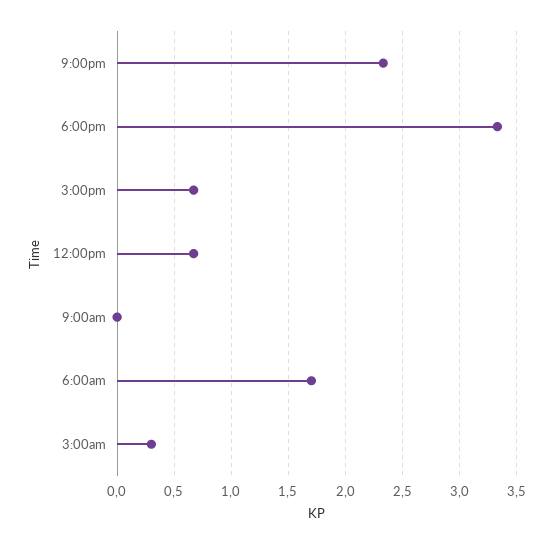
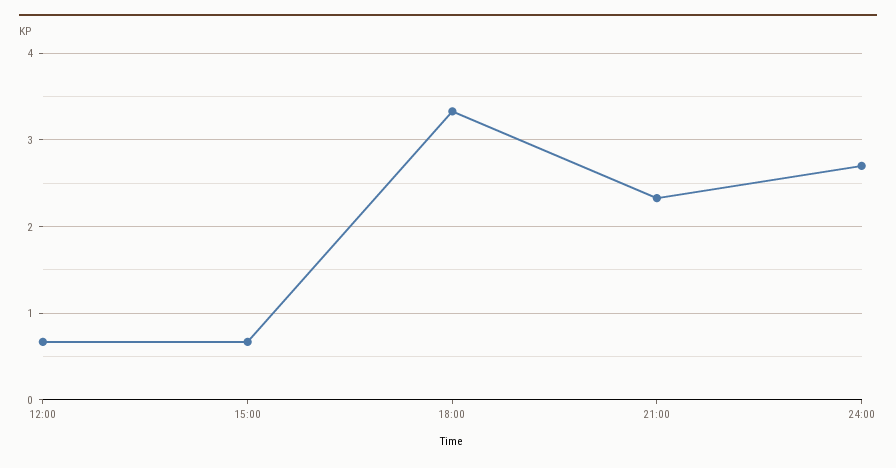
9:00am: 0 -> none
6:00am: 1.7 -> none
3:00am: 0.3 -> none
24:00: none -> 2.7

